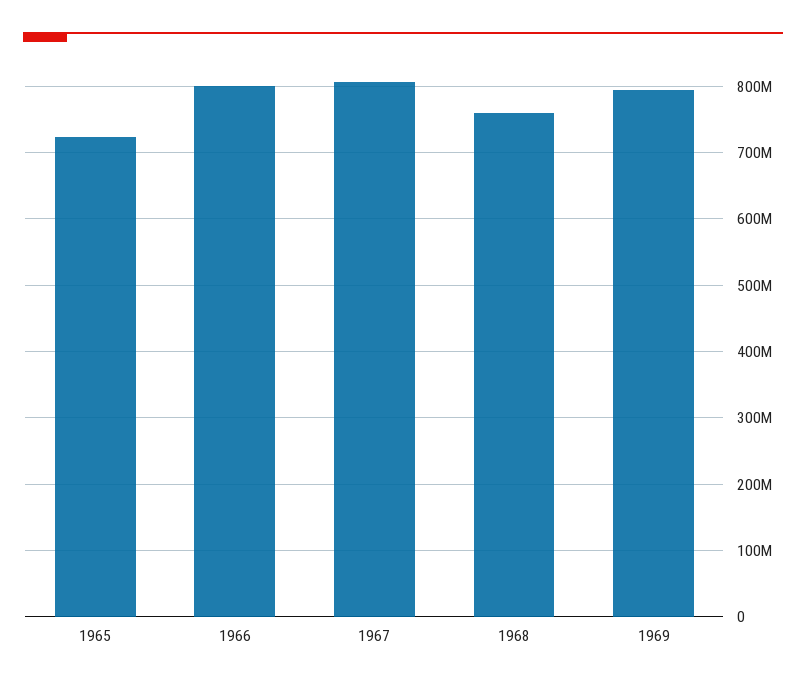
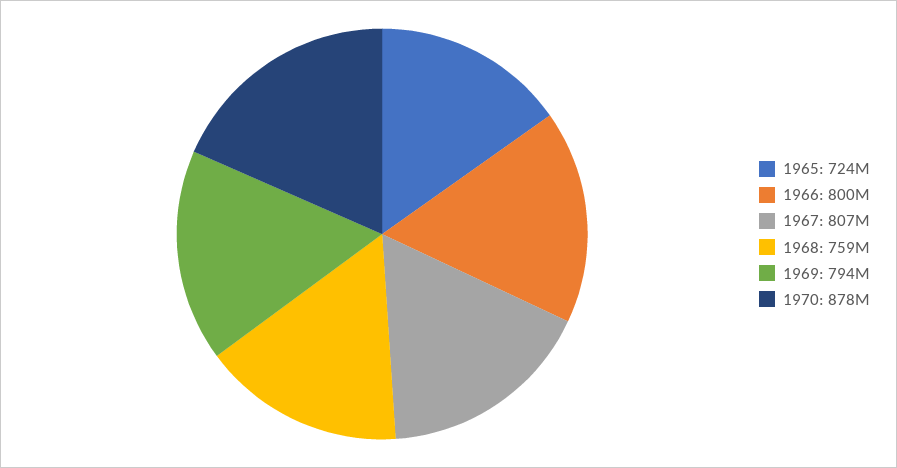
1970: none -> 878000000

